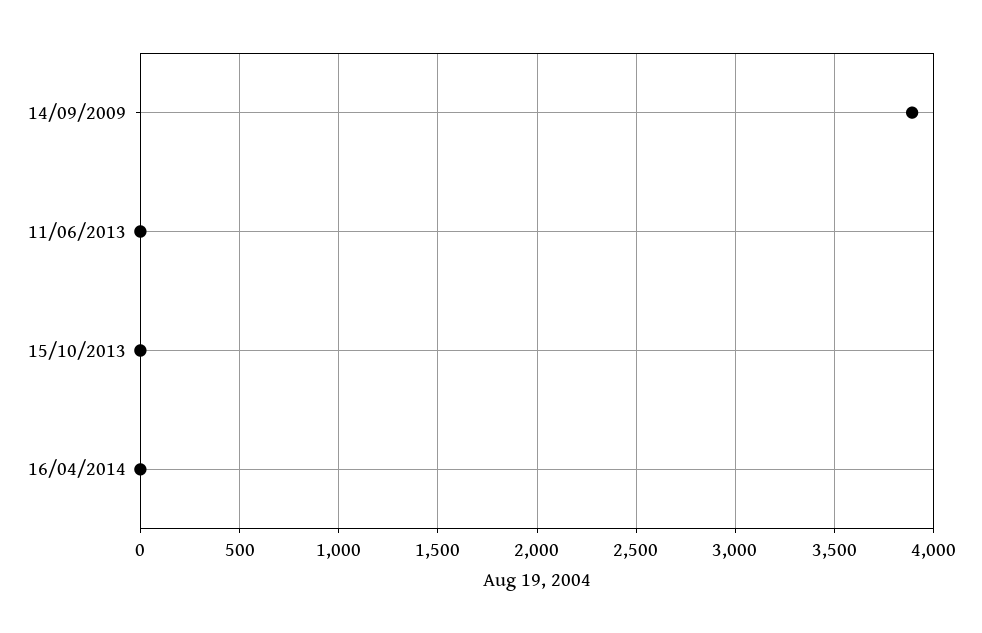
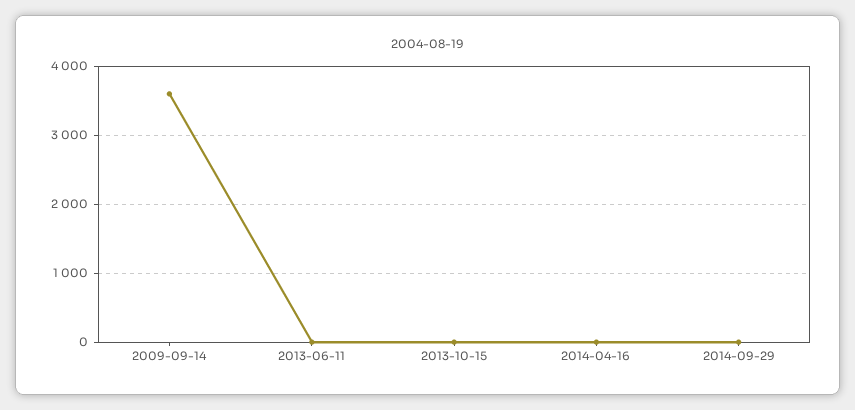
14/09/2009: 3900 -> 3600
2014-09-29: none -> 0

